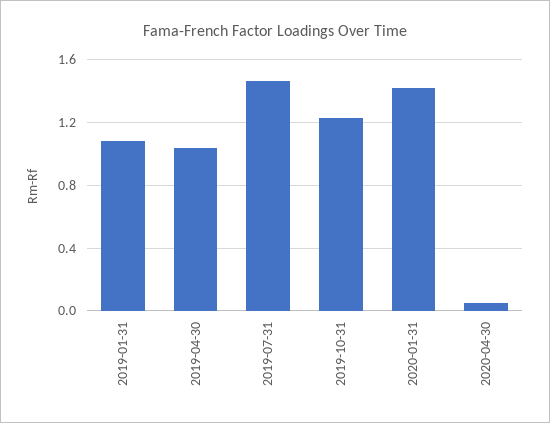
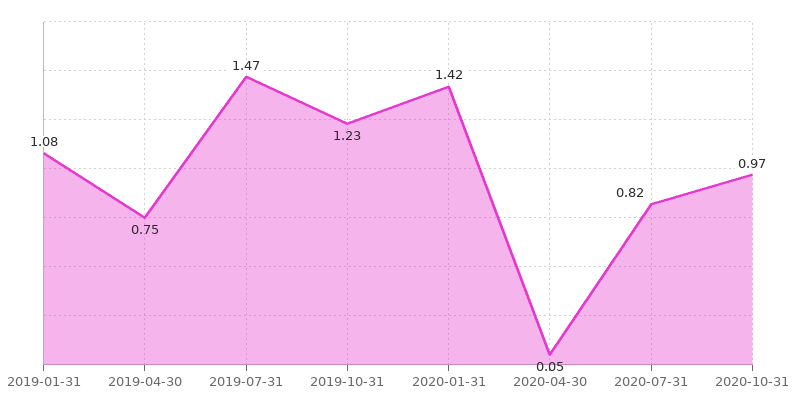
2019-04-30: 1.05 -> 0.75
2020-07-31: none -> 0.82
2020-10-31: none -> 0.97

